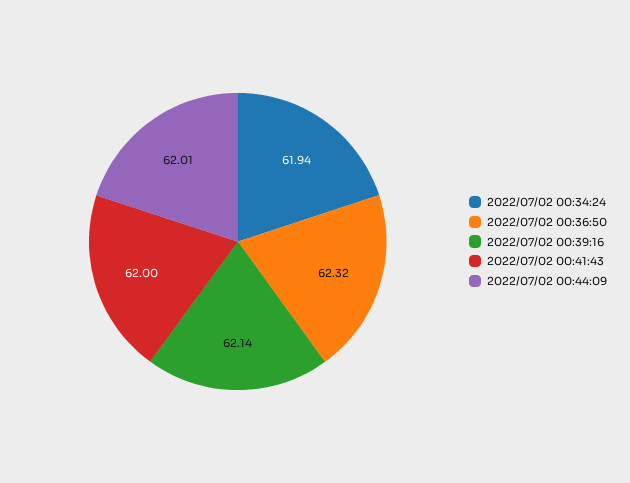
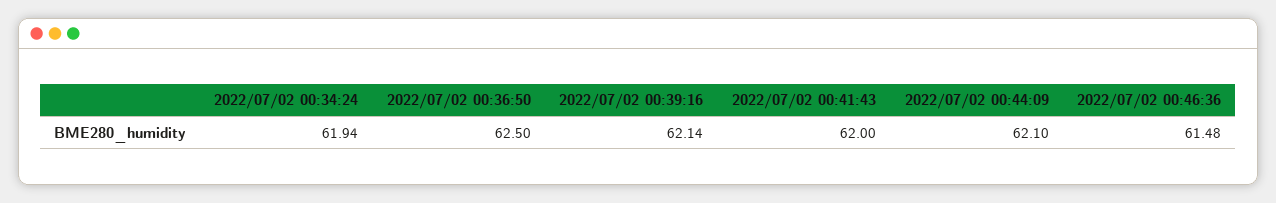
2022/07/02 00:36:50: 62.32 -> 62.5
2022/07/02 00:44:09: 62.01 -> 62.1
2022/07/02 00:46:36: none -> 61.48

